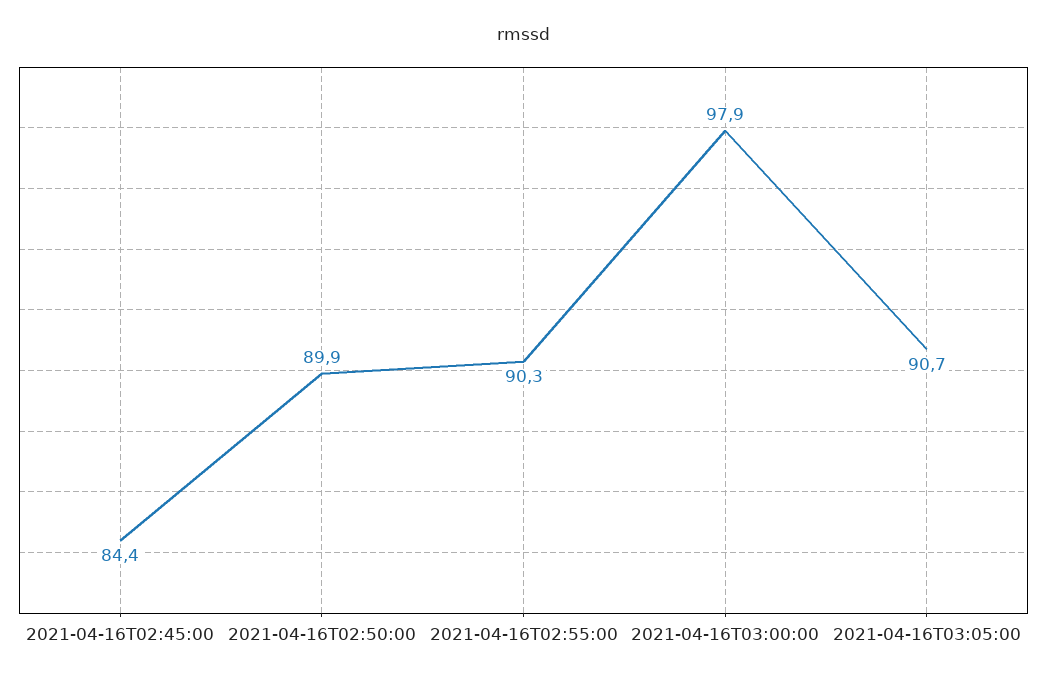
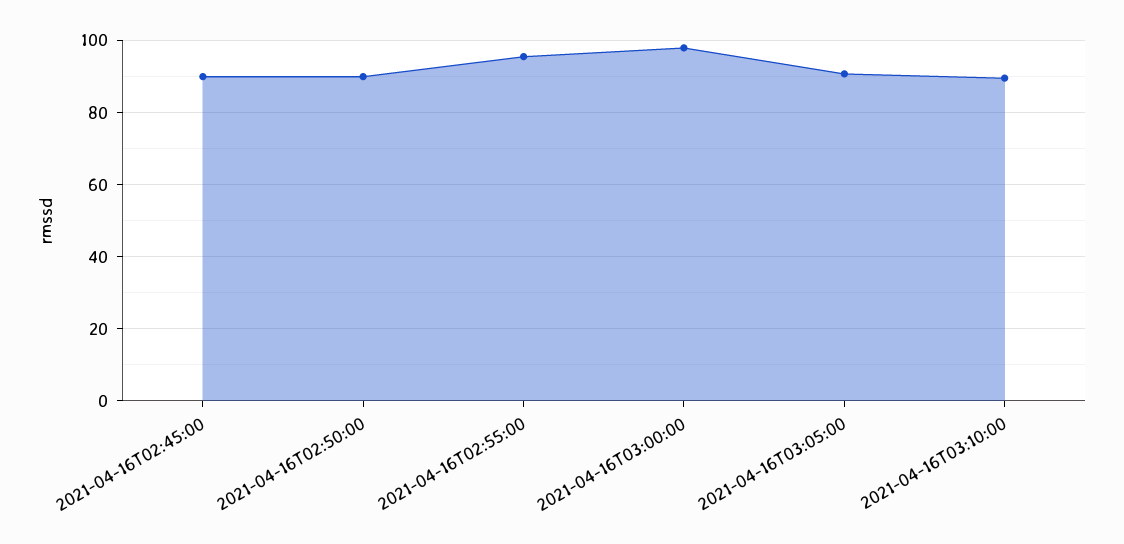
2021-04-16T02:45:00: 84.4 -> 90
2021-04-16T02:55:00: 90.3 -> 96
2021-04-16T03:10:00: none -> 90

